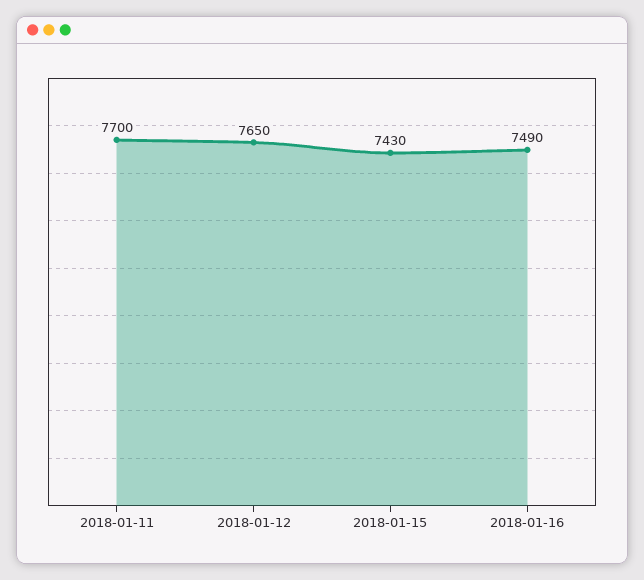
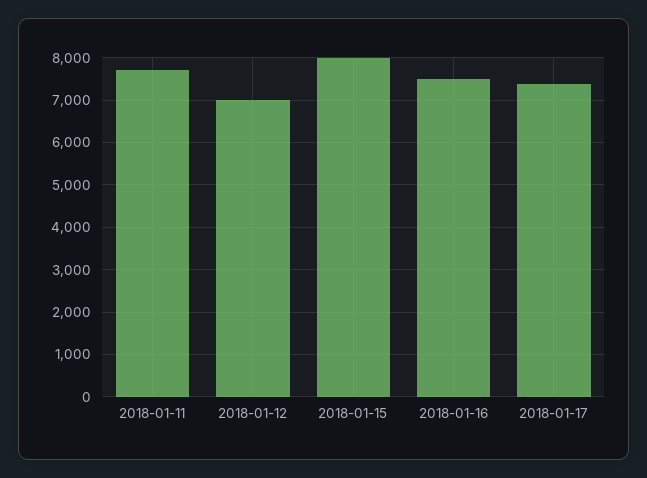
2018-01-12: 7650 -> 7000
2018-01-15: 7430 -> 8000
2018-01-17: none -> 7400

